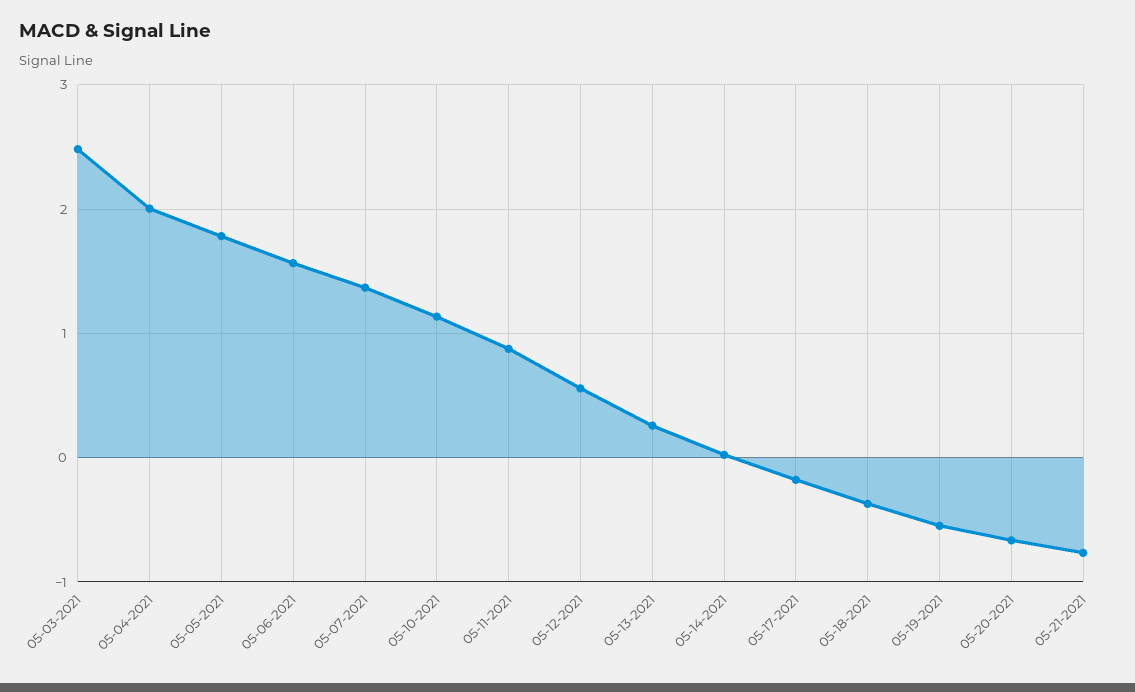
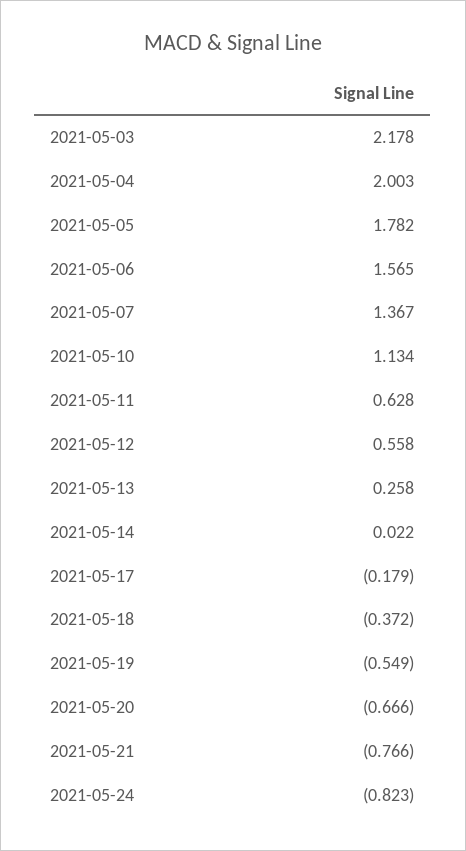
05-03-2021: 2.5 -> 2.178
05-11-2021: 0.9 -> 0.628
2021-05-24: none -> -0.823

